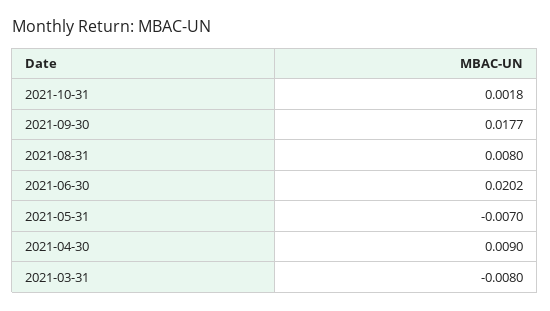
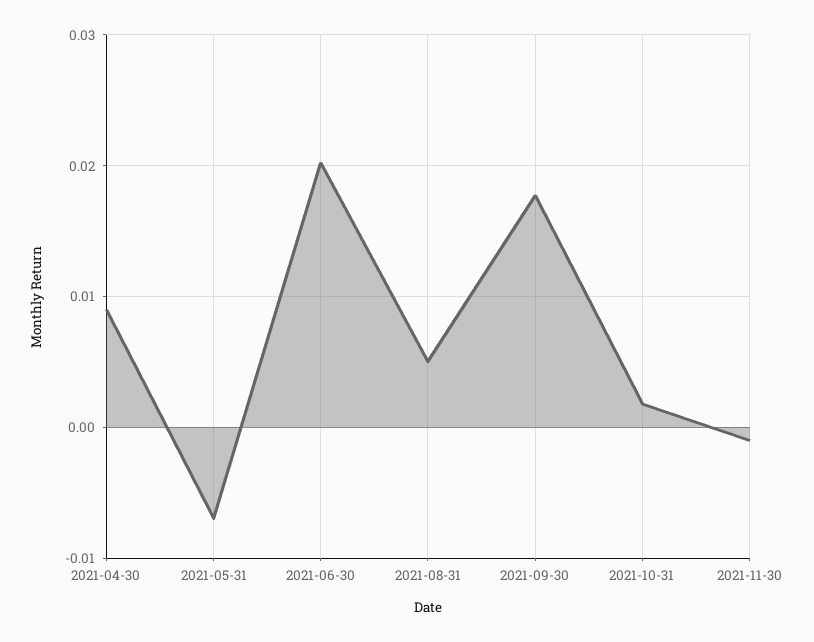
2021-08-31: 0.008 -> 0.005
2021-03-31: -0.008 -> none
2021-11-30: none -> -0.001

